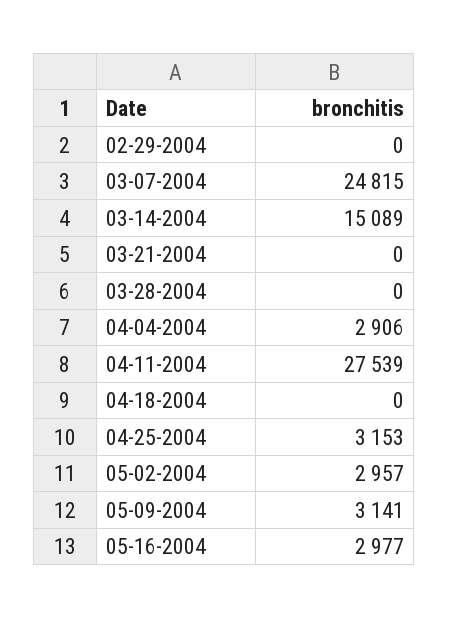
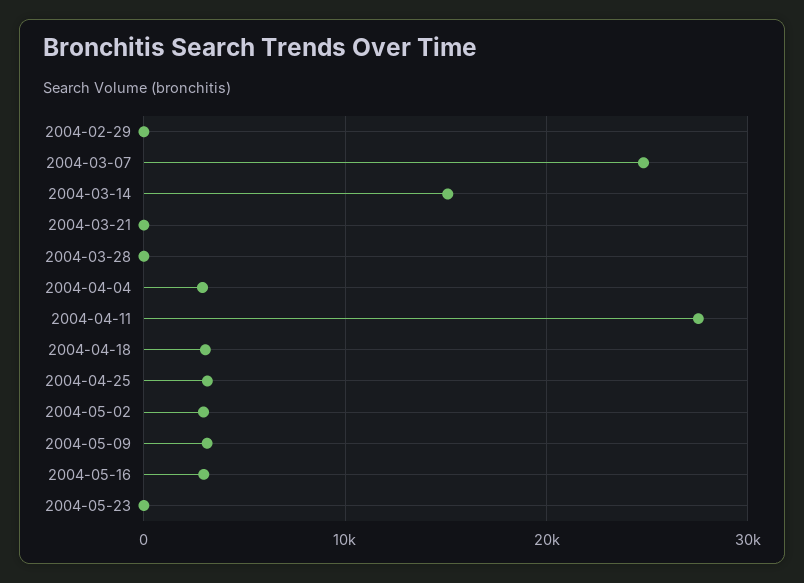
04-18-2004: 0 -> 3000
2004-05-23: none -> 0

